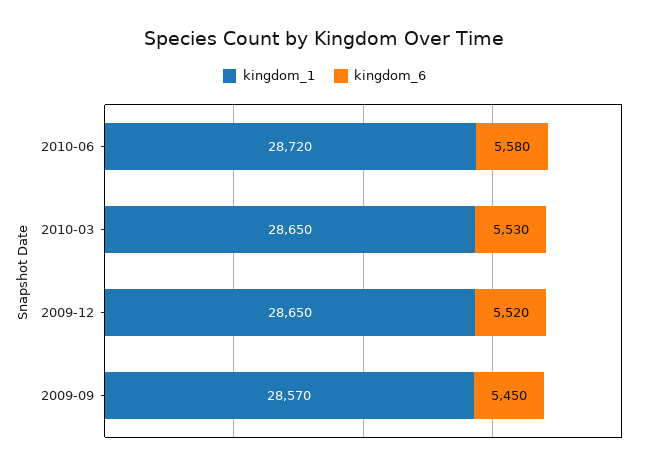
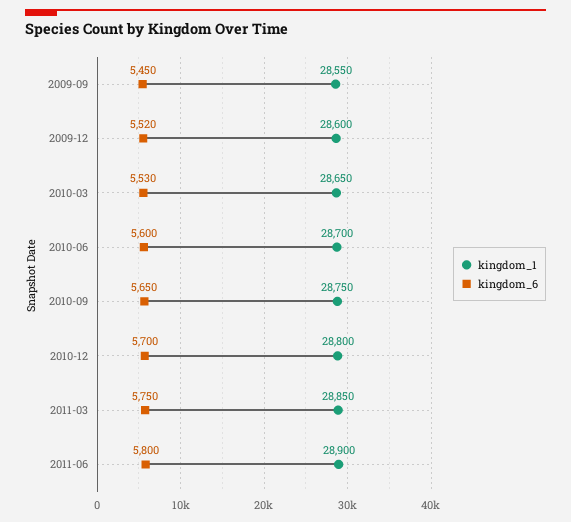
kingdom_1, 2010-06: 28720 -> 28700
kingdom_6, 2010-06: 5580 -> 5600
kingdom_1, 2009-12: 28650 -> 28600
kingdom_1, 2009-09: 28570 -> 28550
kingdom_1, 2010-09: none -> 28750
kingdom_6, 2010-09: none -> 5650
kingdom_1, 2010-12: none -> 28800
kingdom_6, 2010-12: none -> 5700
kingdom_1, 2011-03: none -> 28850
kingdom_6, 2011-03: none -> 5750
kingdom_1, 2011-06: none -> 28900
kingdom_6, 2011-06: none -> 5800

